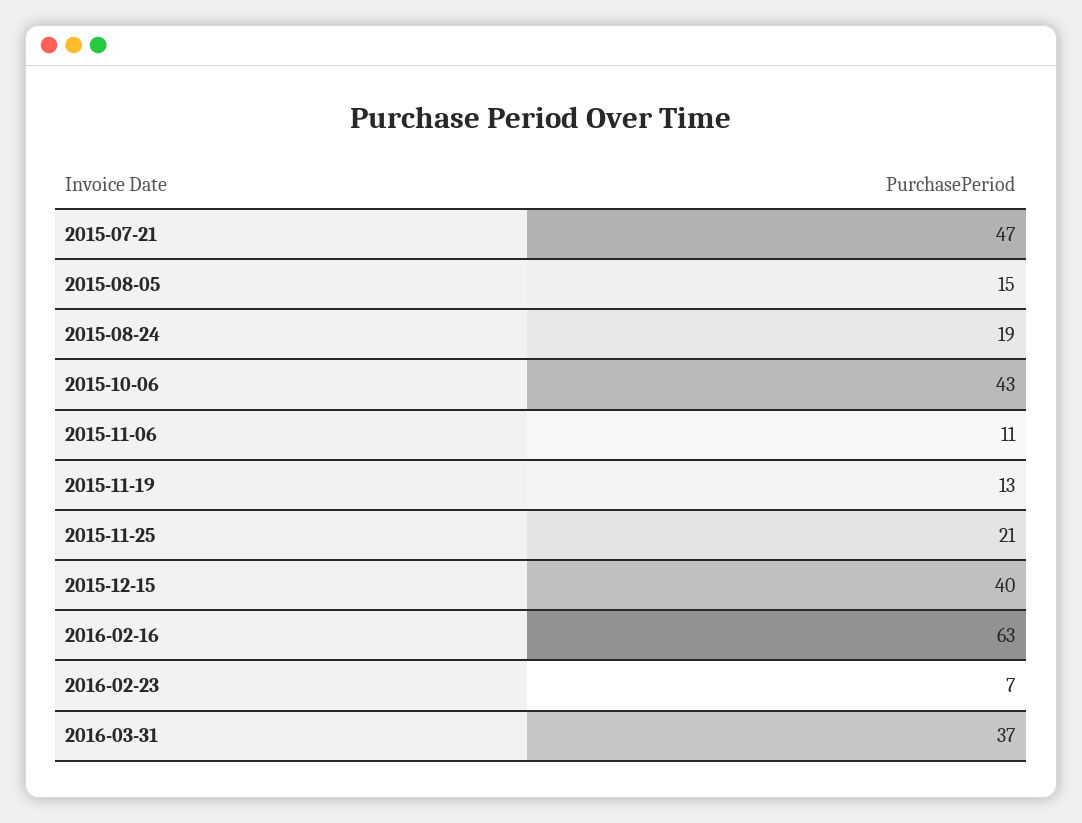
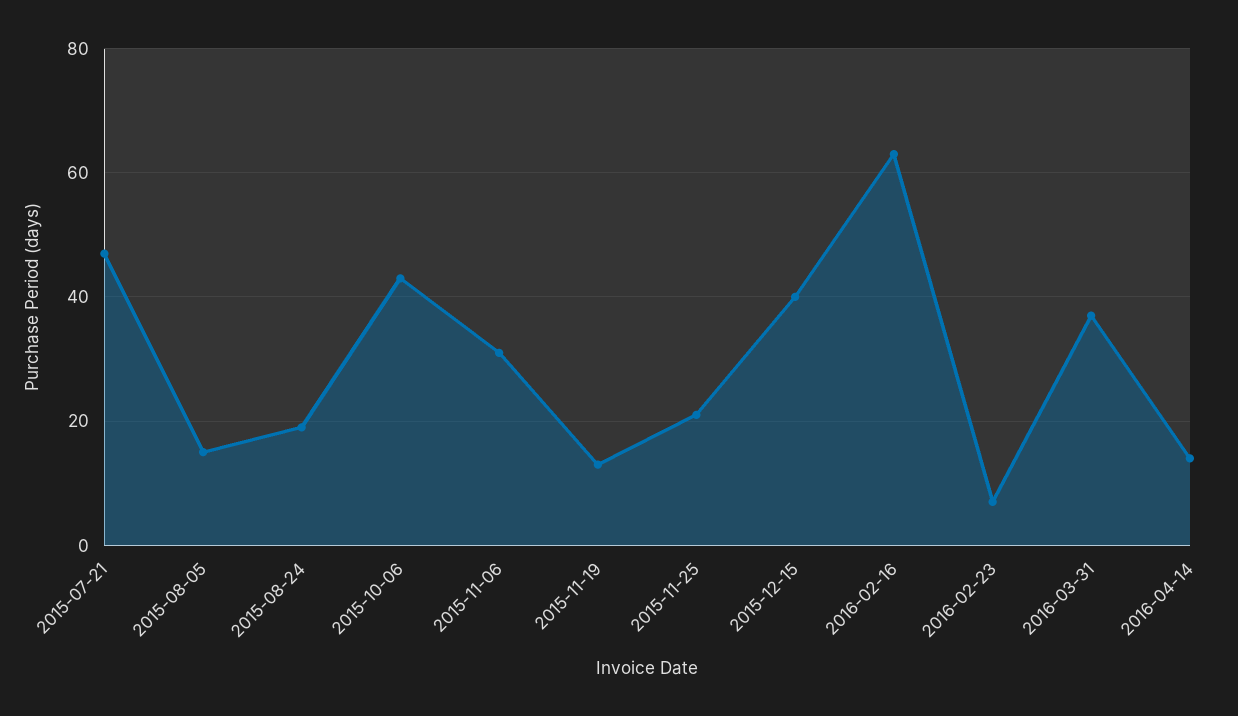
2015-11-06: 11 -> 30
2016-04-14: none -> 15

